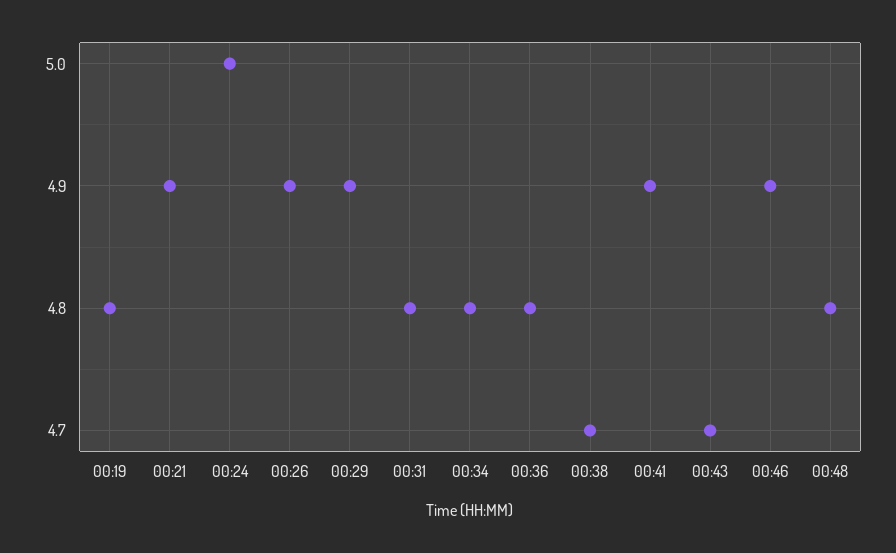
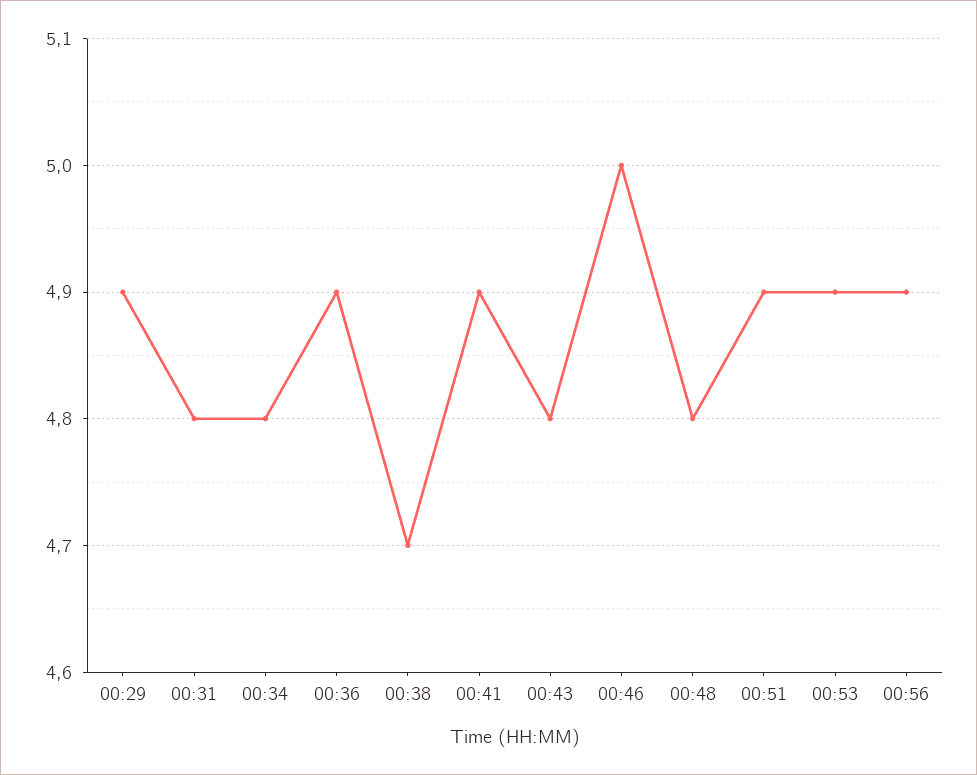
00:19: 4.8 -> none
00:21: 4.9 -> none
00:24: 5 -> none
00:26: 4.9 -> none
00:36: 4.8 -> 4.9
00:43: 4.7 -> 4.8
00:46: 4.9 -> 5
00:51: none -> 4.9
00:53: none -> 4.9
00:56: none -> 4.9

